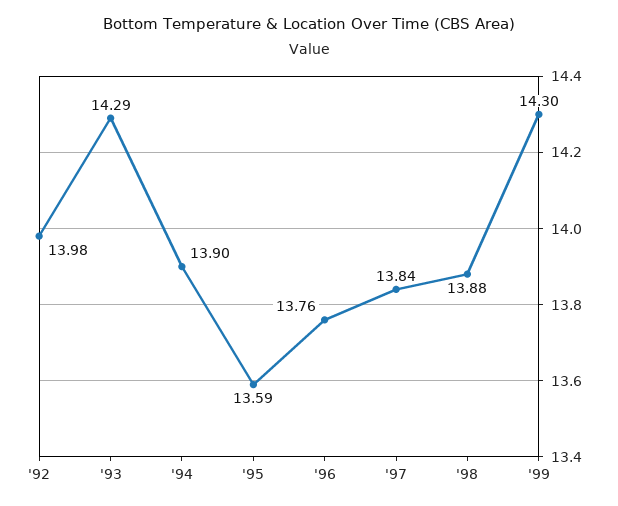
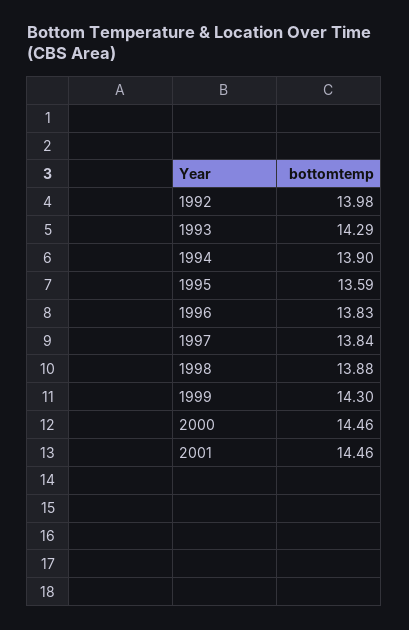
'96: 13.76 -> 13.83
2000: none -> 14.46
2001: none -> 14.46

